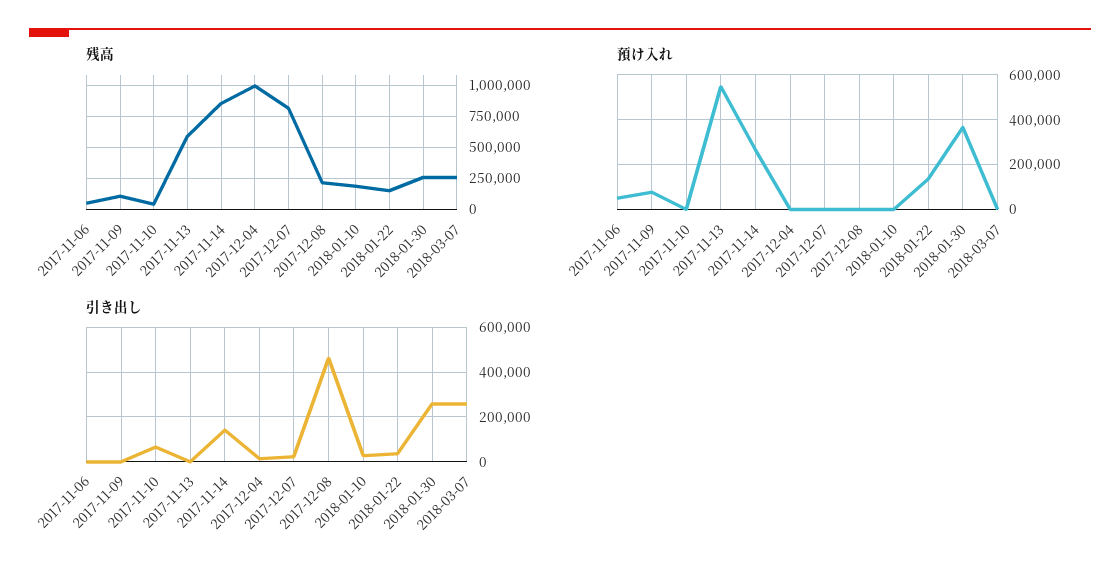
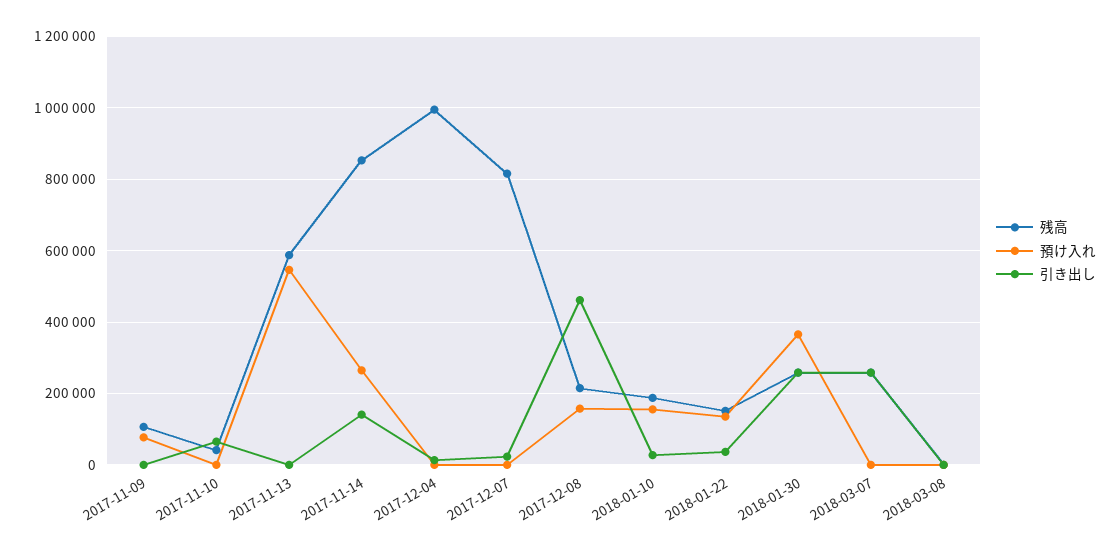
残高, 2017-11-06: 50000 -> none
預け入れ, 2017-11-06: 50000 -> none
預け入れ, 2017-12-08: 0 -> 160000
預け入れ, 2018-01-10: 0 -> 160000
引き出し, 2017-11-06: 0 -> none
残高, 2018-03-08: none -> 0
預け入れ, 2018-03-08: none -> 0
引き出し, 2018-03-08: none -> 0

